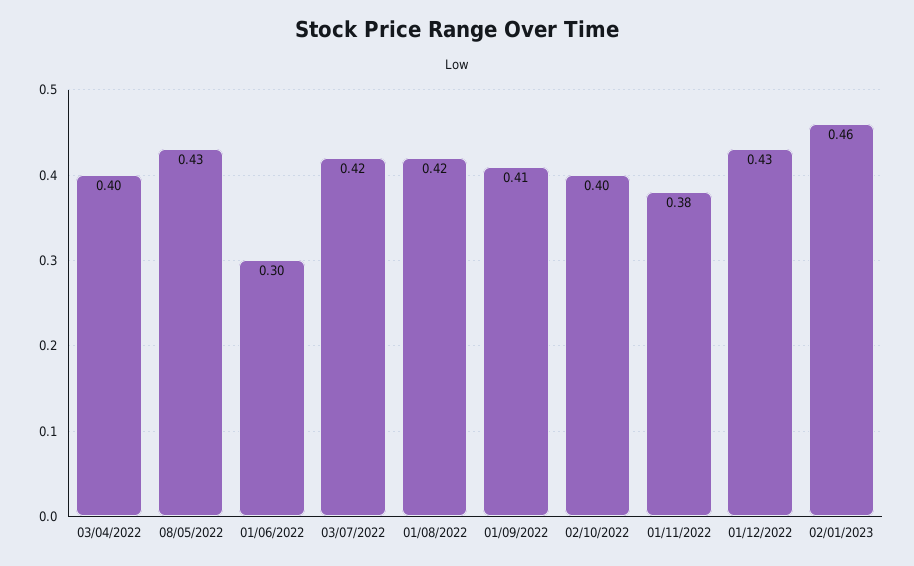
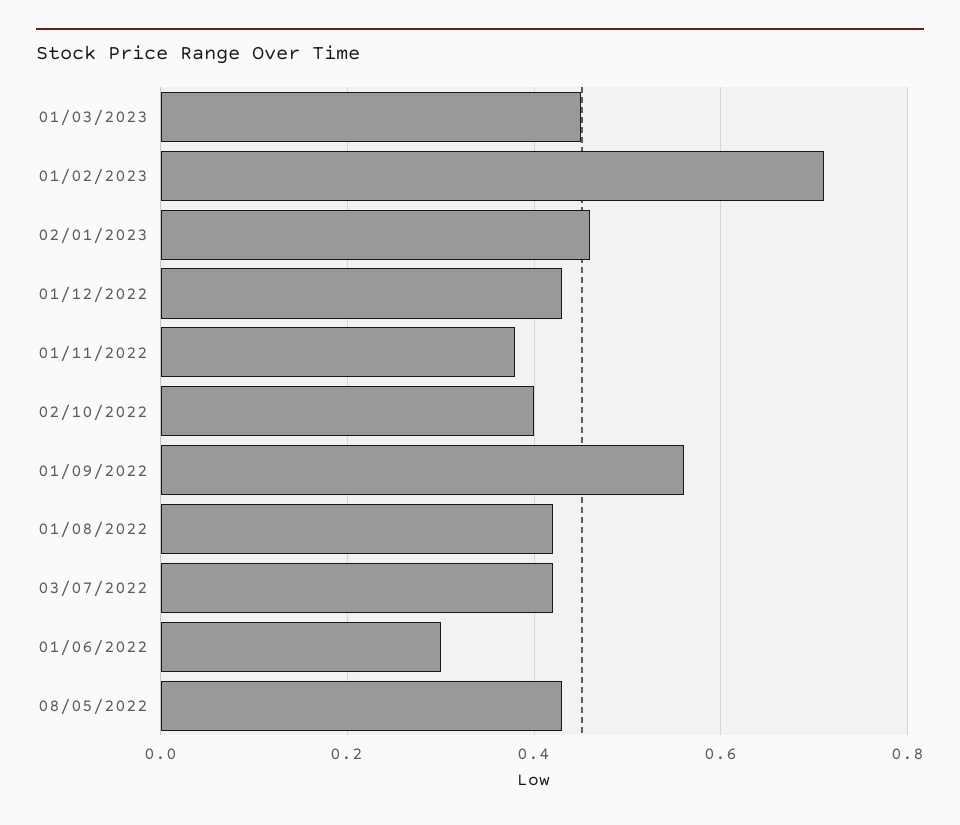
03/04/2022: 0.4 -> none
01/09/2022: 0.41 -> 0.55
01/03/2023: none -> 0.45
01/02/2023: none -> 0.7

